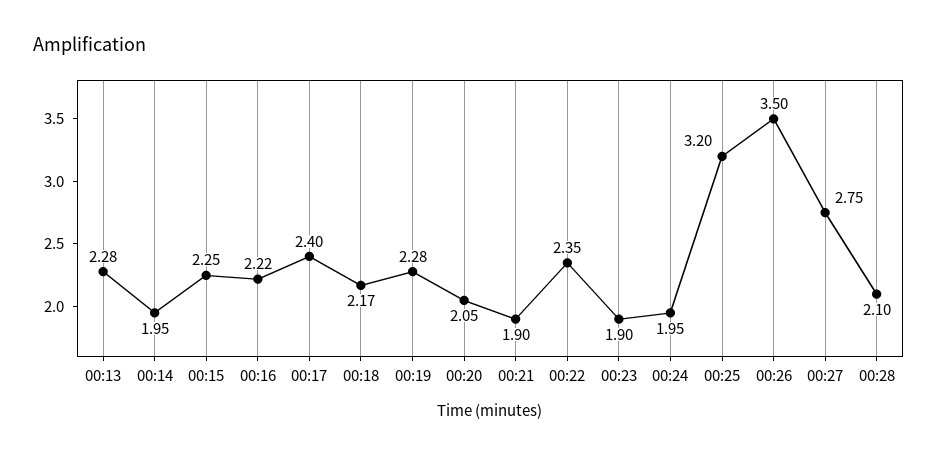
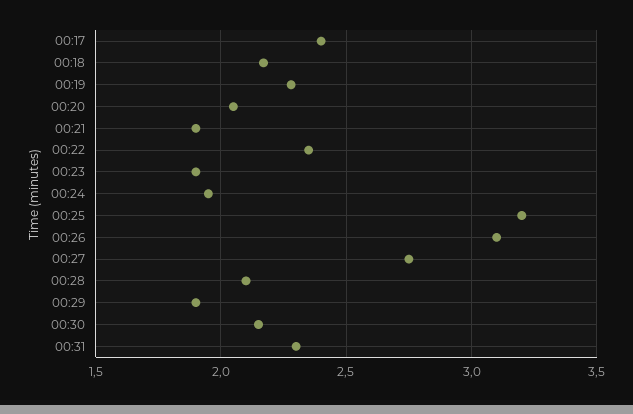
00:13: 2.28 -> none
00:14: 1.95 -> none
00:15: 2.25 -> none
00:16: 2.22 -> none
00:26: 3.5 -> 3.1
00:29: none -> 1.9
00:30: none -> 2.15
00:31: none -> 2.3

